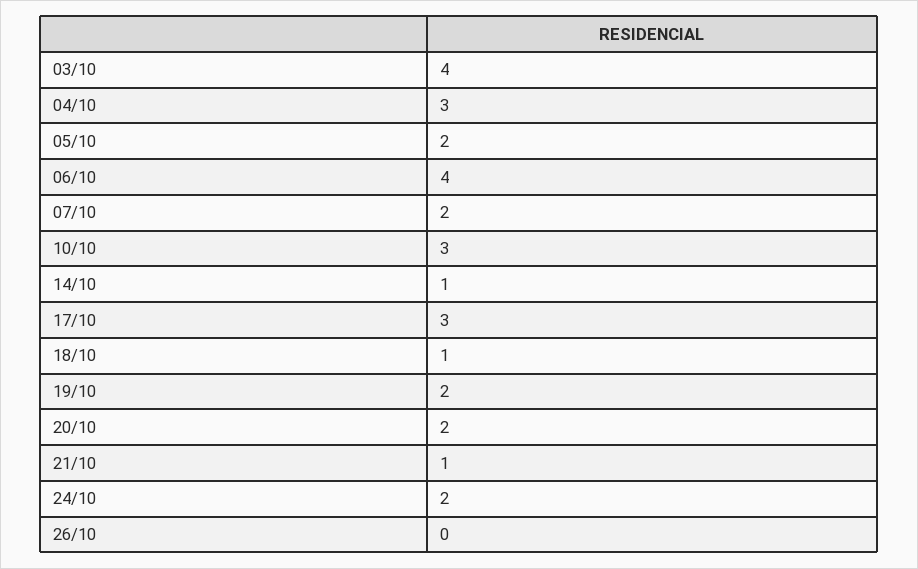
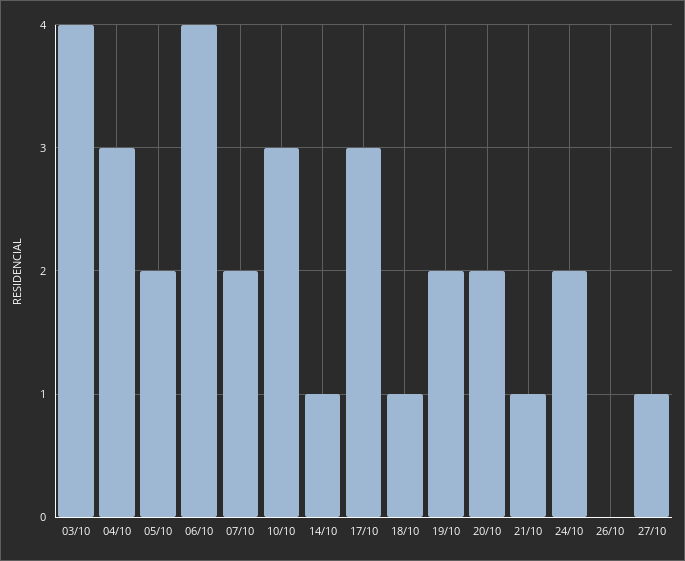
27/10: none -> 1

